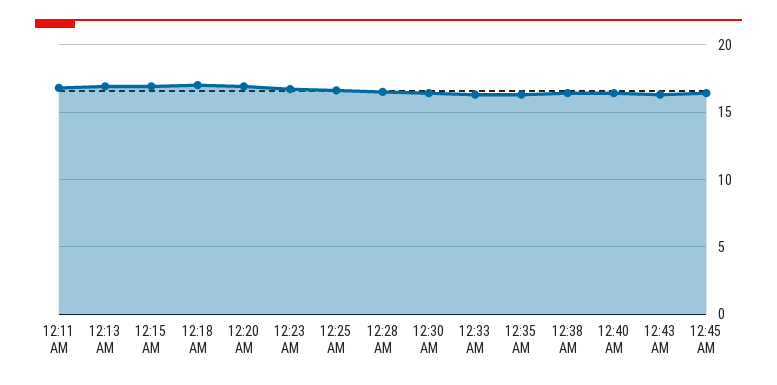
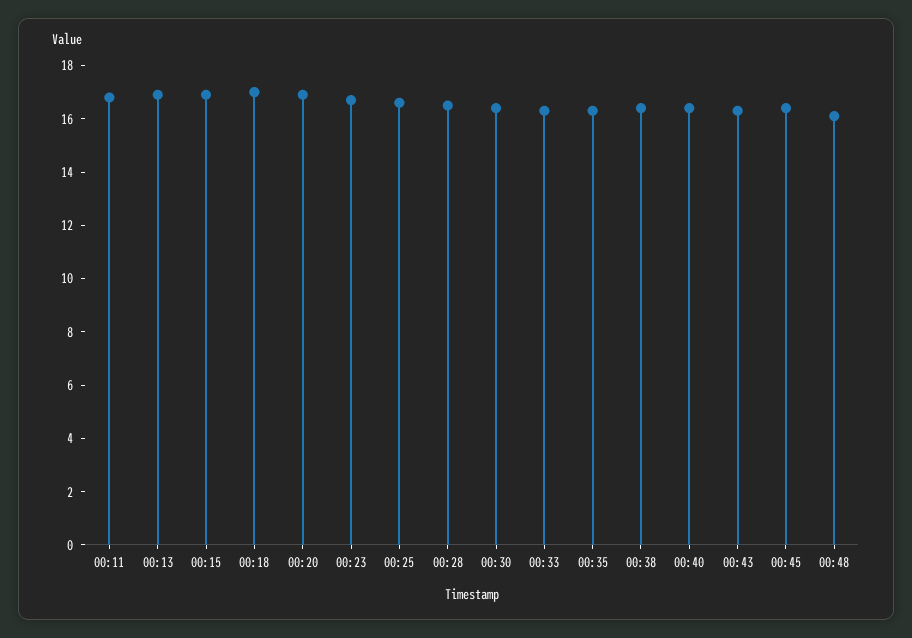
00:48: none -> 16

